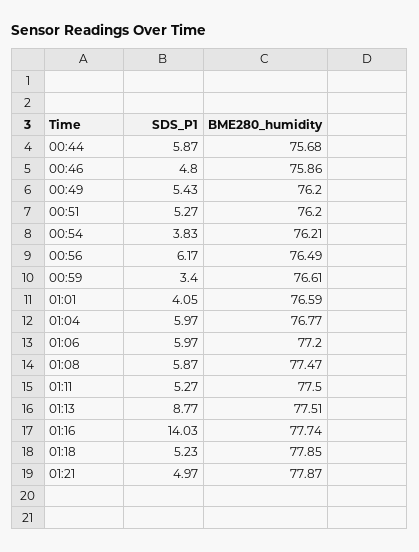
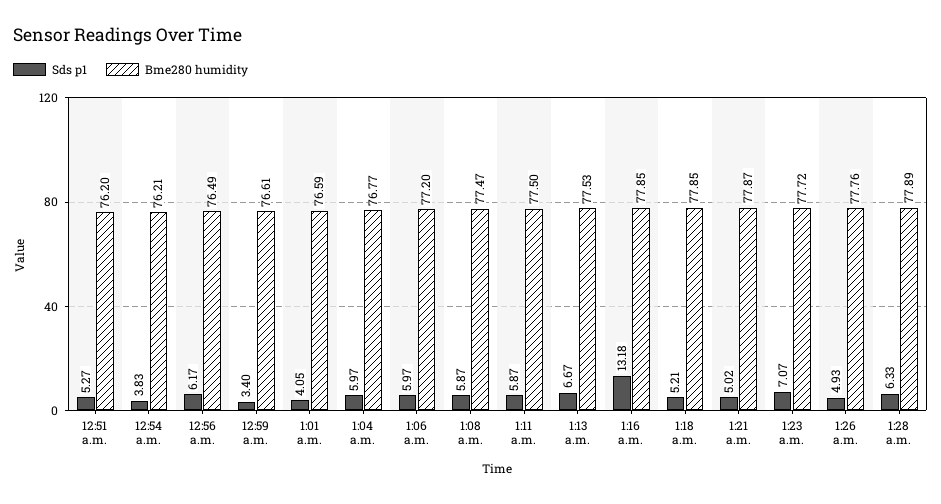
SDS_P1, 00:44: 5.87 -> none
BME280_humidity, 00:44: 75.68 -> none
SDS_P1, 00:46: 4.8 -> none
BME280_humidity, 00:46: 75.86 -> none
SDS_P1, 00:49: 5.43 -> none
BME280_humidity, 00:49: 76.2 -> none
SDS_P1, 01:11: 5.27 -> 5.87
SDS_P1, 01:13: 8.77 -> 6.67
BME280_humidity, 01:13: 77.51 -> 77.53
SDS_P1, 01:16: 14.03 -> 13.18
BME280_humidity, 01:16: 77.74 -> 77.85
SDS_P1, 01:18: 5.23 -> 5.21
SDS_P1, 01:21: 4.97 -> 5.02
SDS_P1, 1:23 a.m.: none -> 7.07
BME280_humidity, 1:23 a.m.: none -> 77.72
SDS_P1, 1:26 a.m.: none -> 4.93
BME280_humidity, 1:26 a.m.: none -> 77.76
SDS_P1, 1:28 a.m.: none -> 6.33
BME280_humidity, 1:28 a.m.: none -> 77.89

